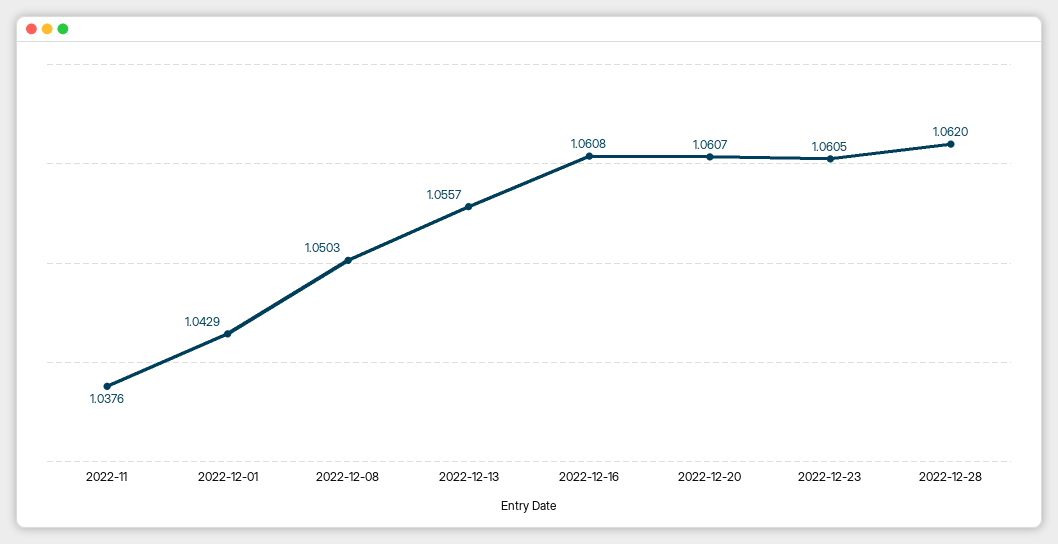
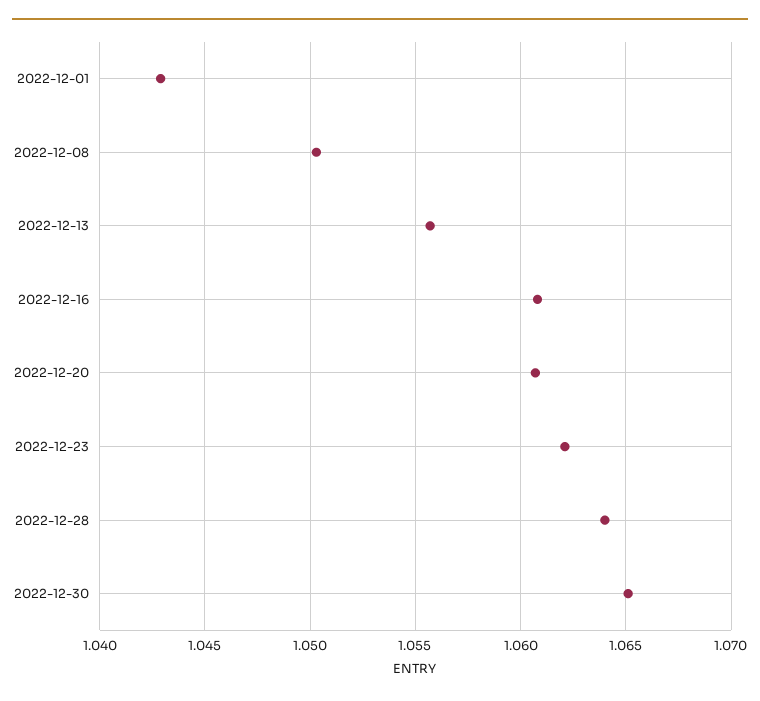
2022-11: 1.0376 -> none
2022-12-23: 1.0605 -> 1.062
2022-12-28: 1.062 -> 1.064
2022-12-30: none -> 1.065

